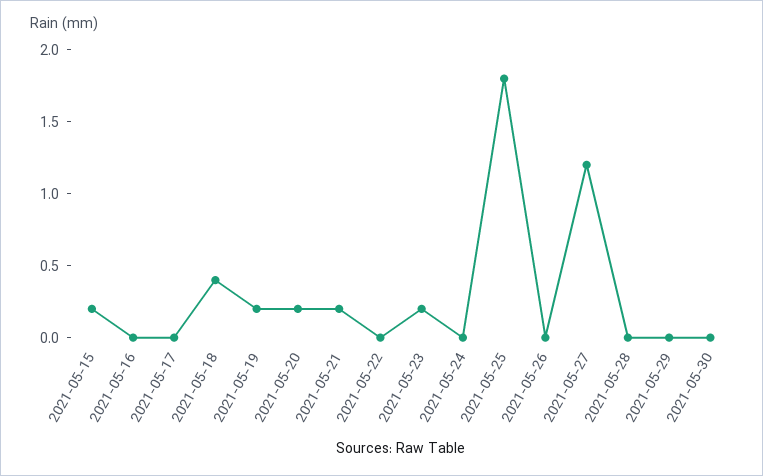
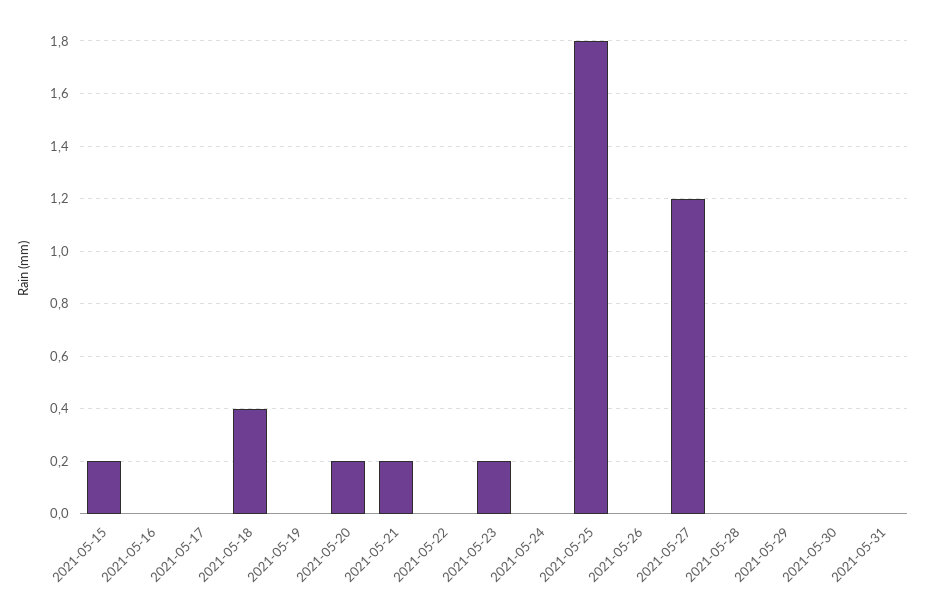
2021-05-19: 0.2 -> 0
2021-05-31: none -> 0

